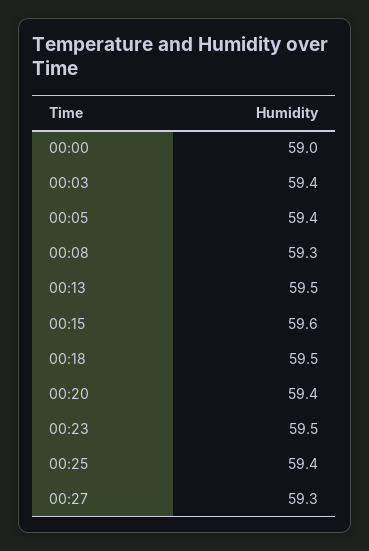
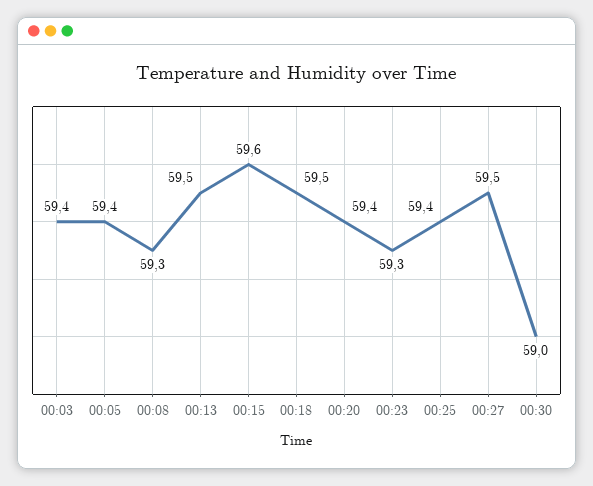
00:00: 59 -> none
00:23: 59.5 -> 59.3
00:27: 59.3 -> 59.5
00:30: none -> 59

